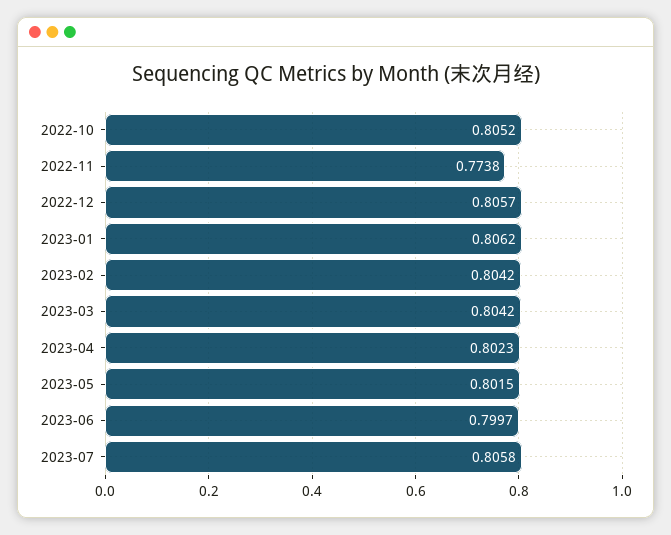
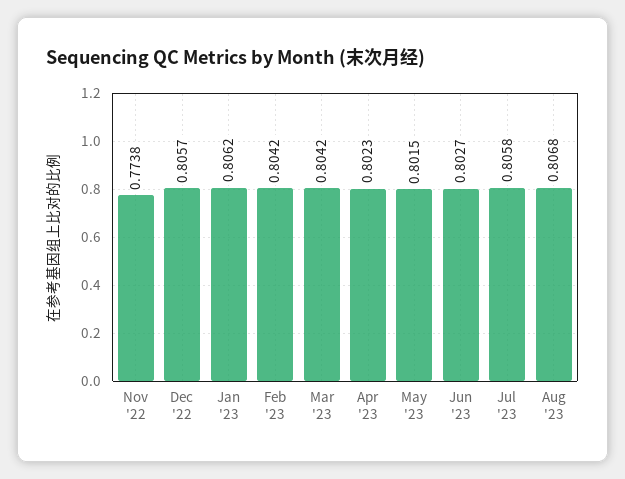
2022-10: 0.8052 -> none
2023-06: 0.7997 -> 0.8027
Aug '23: none -> 0.8068

